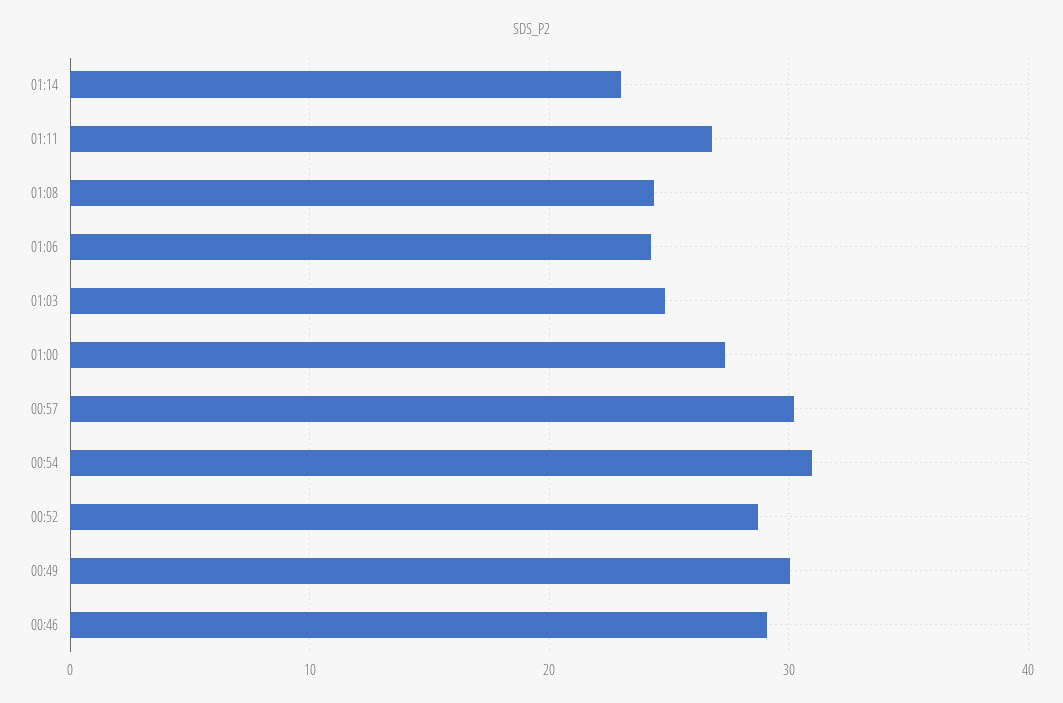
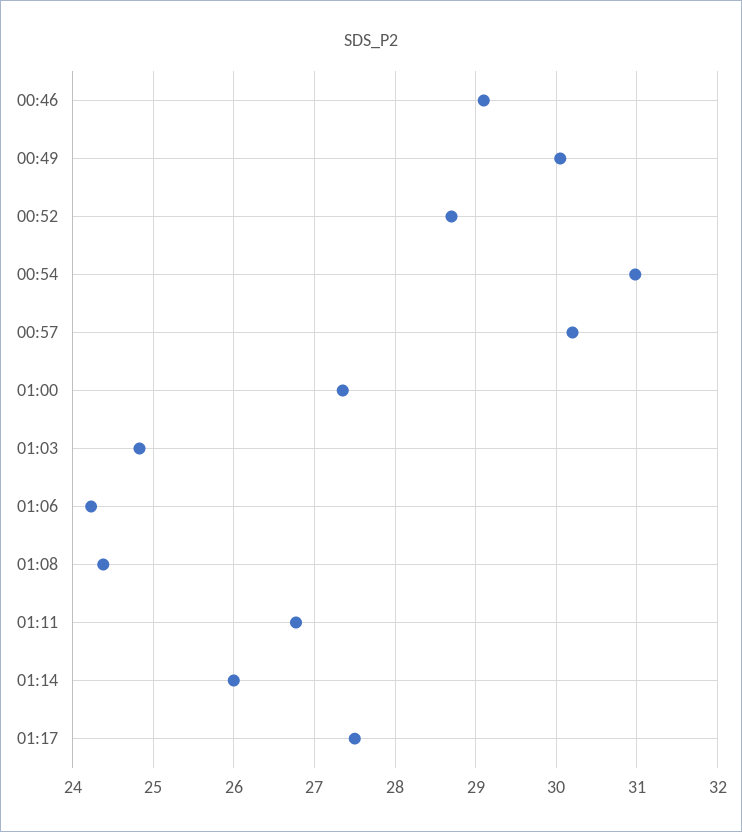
01:14: 23 -> 26
01:17: none -> 27.5

